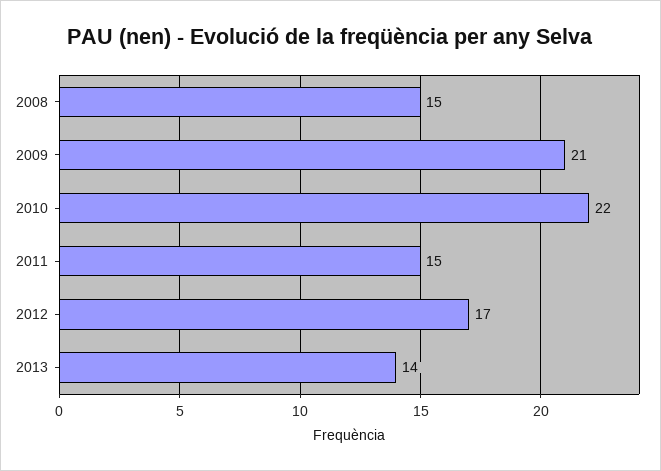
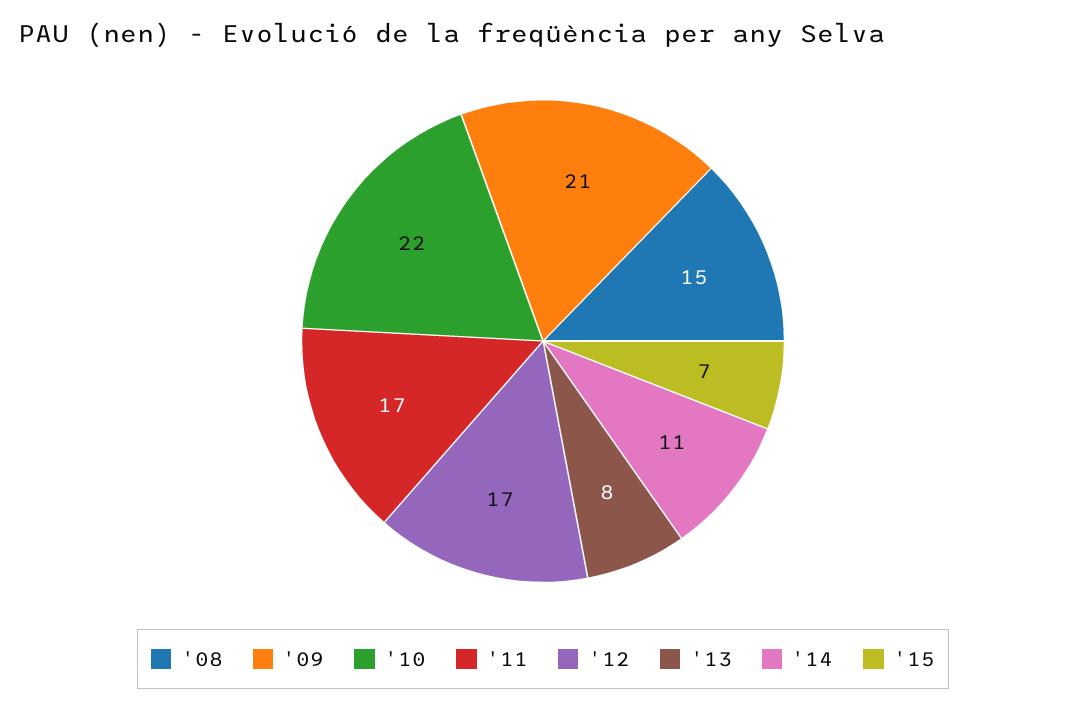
2011: 15 -> 17
2013: 14 -> 8
'14: none -> 11
'15: none -> 7

